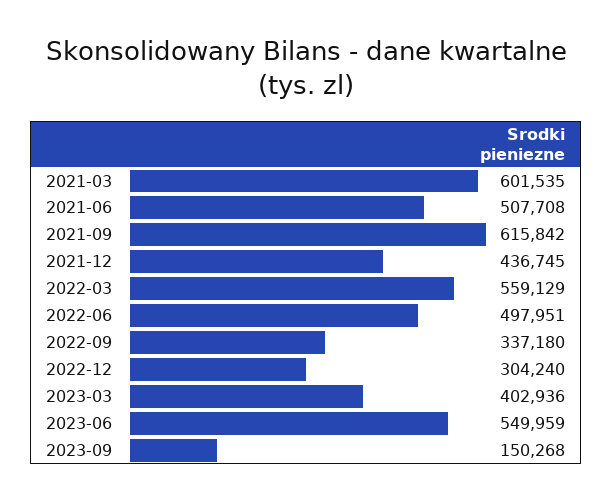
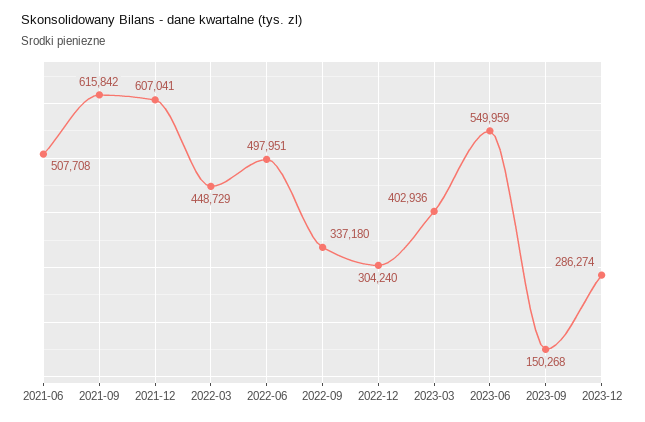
2021-03: 601535 -> none
2021-12: 436745 -> 607041
2022-03: 559129 -> 448729
2023-12: none -> 286274

